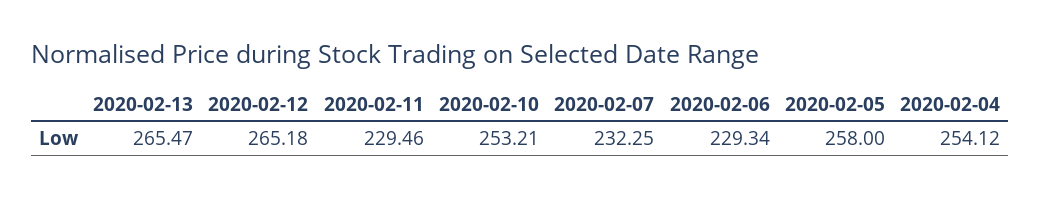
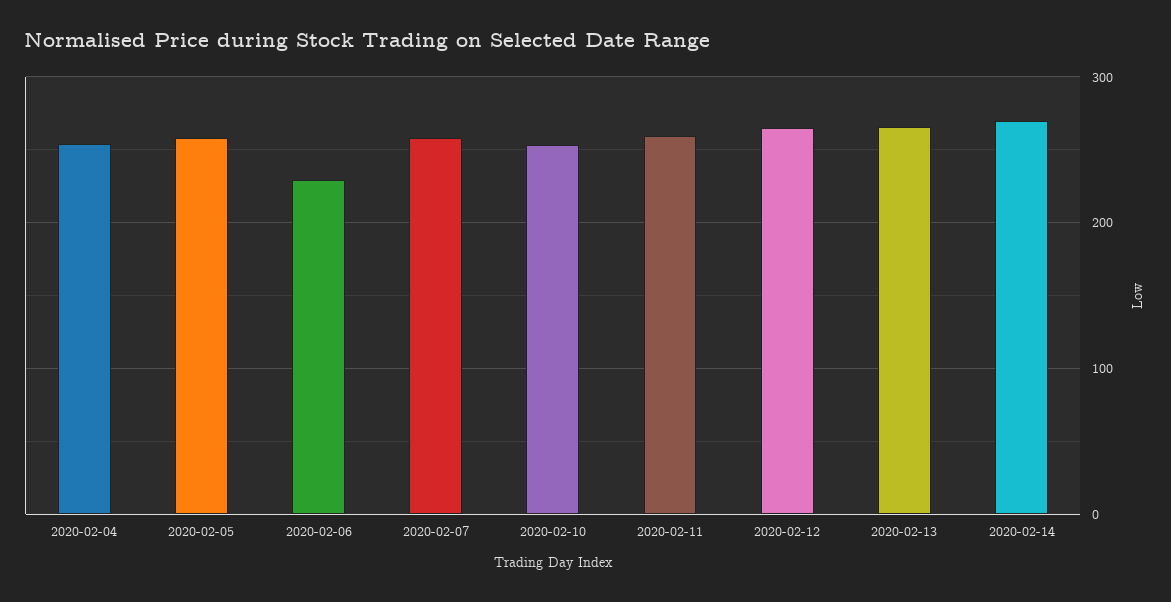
2020-02-11: 229.46 -> 260
2020-02-07: 232.25 -> 260
2020-02-14: none -> 270

